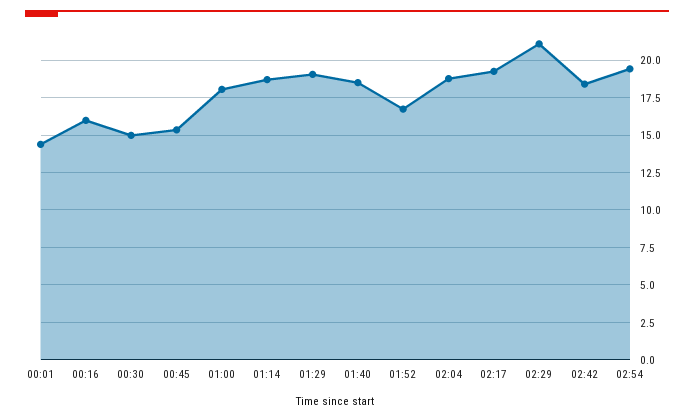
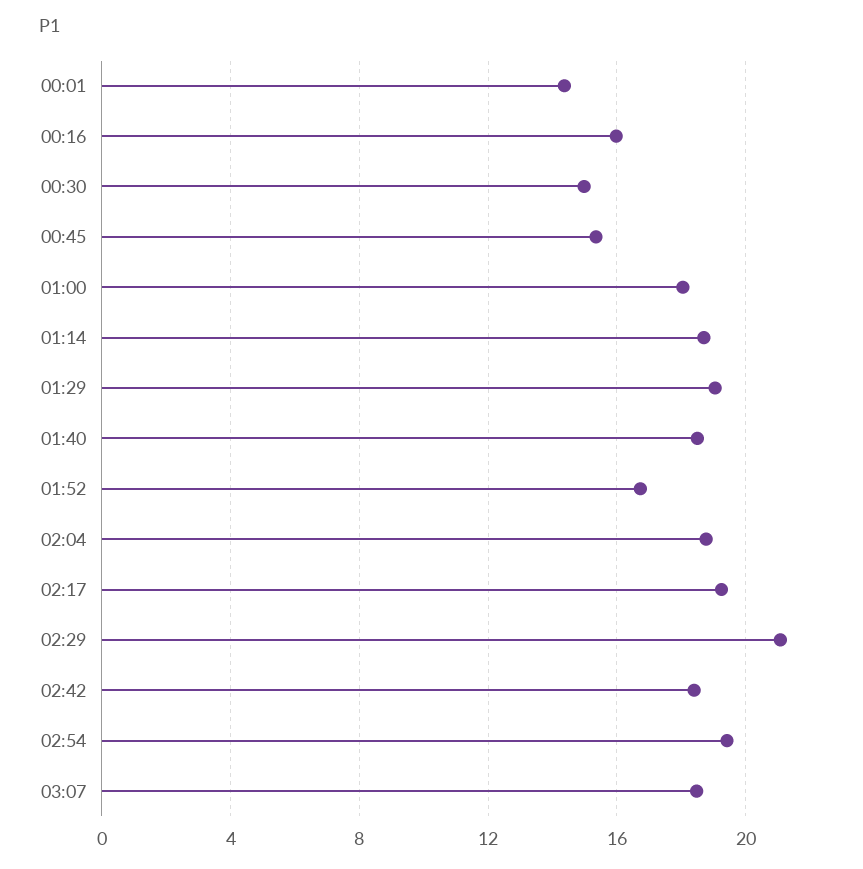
03:07: none -> 18.5

